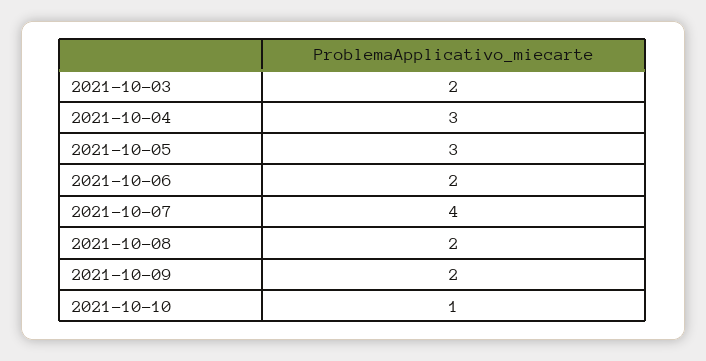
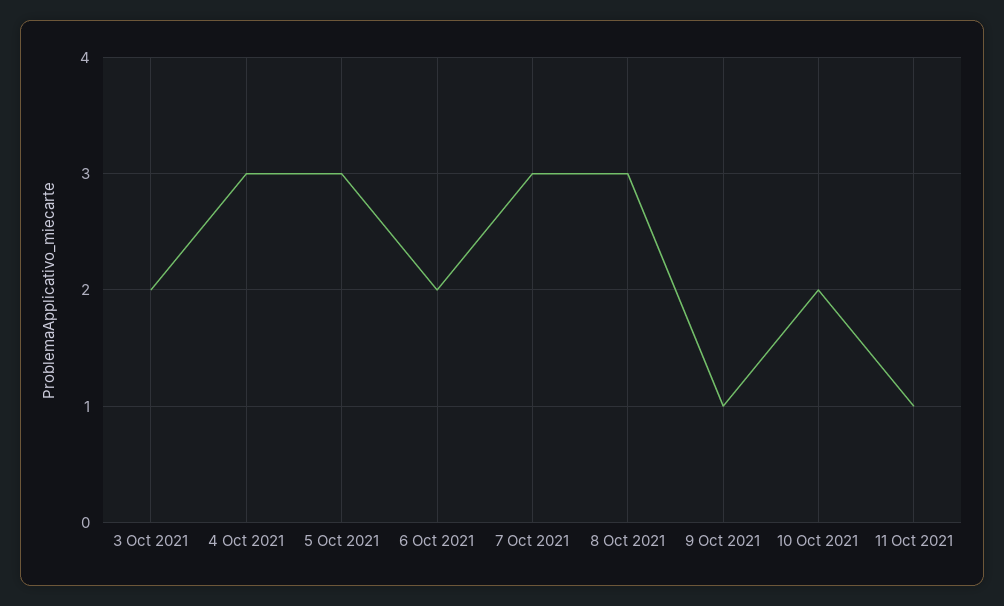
2021-10-07: 4 -> 3
2021-10-08: 2 -> 3
2021-10-09: 2 -> 1
2021-10-10: 1 -> 2
11 Oct 2021: none -> 1

